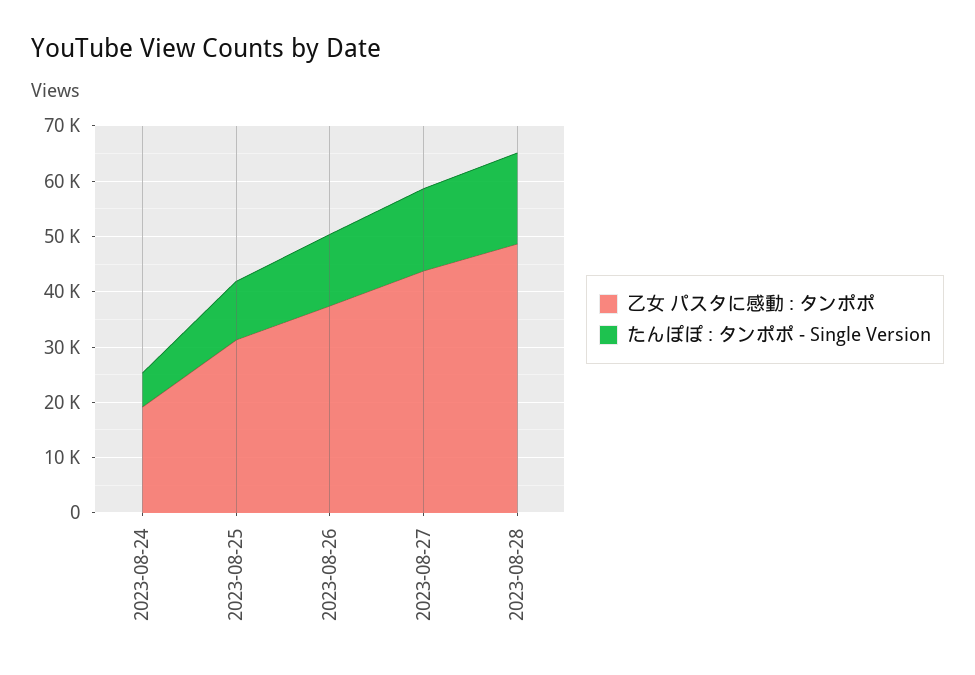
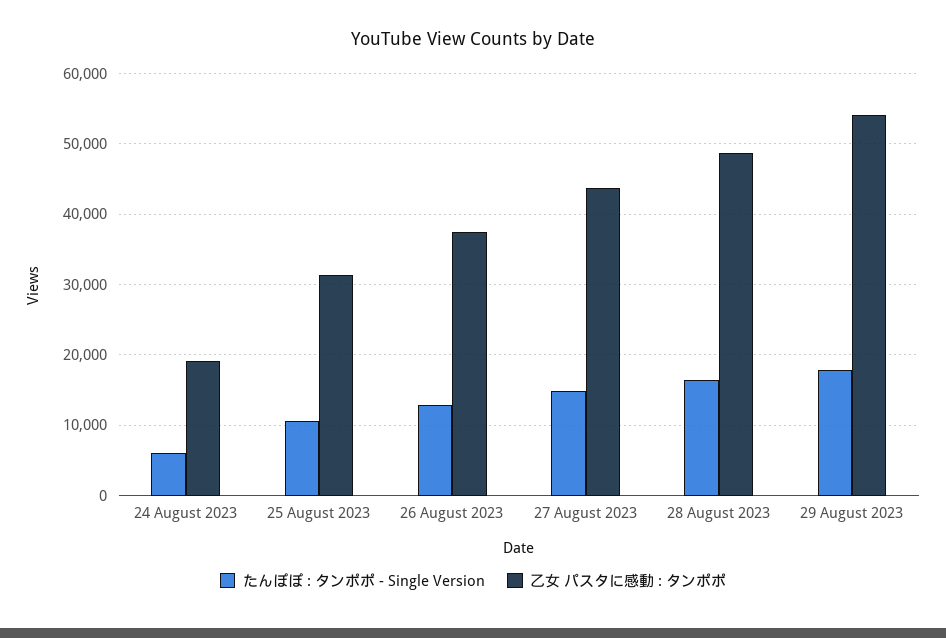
たんぽぽ : タンポポ - Single Version, 29 August 2023: none -> 18000
乙女 パスタに感動 : タンポポ, 29 August 2023: none -> 54000

